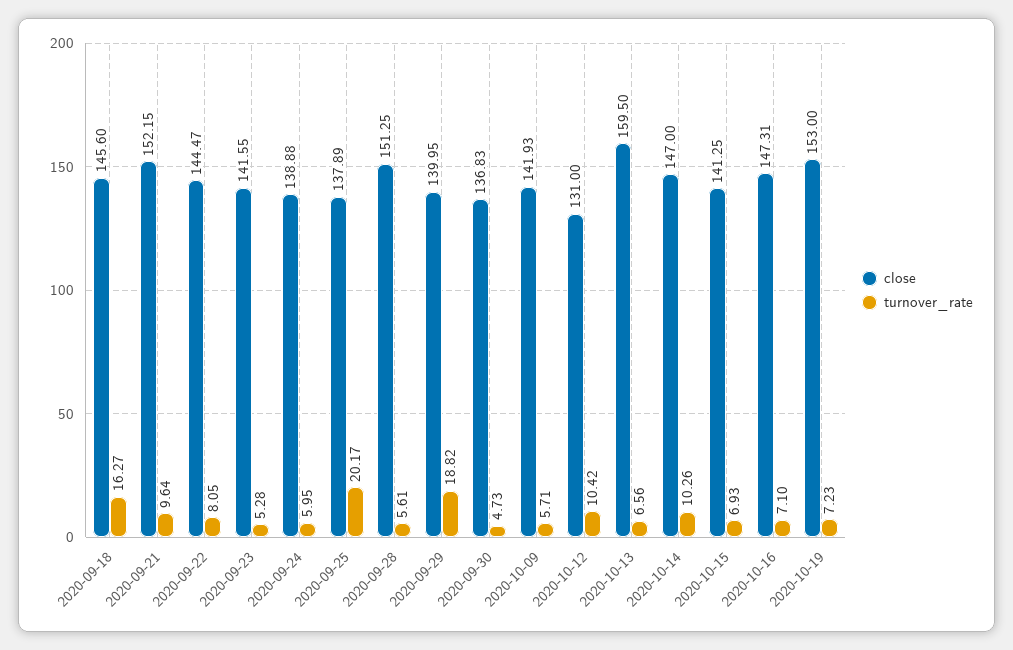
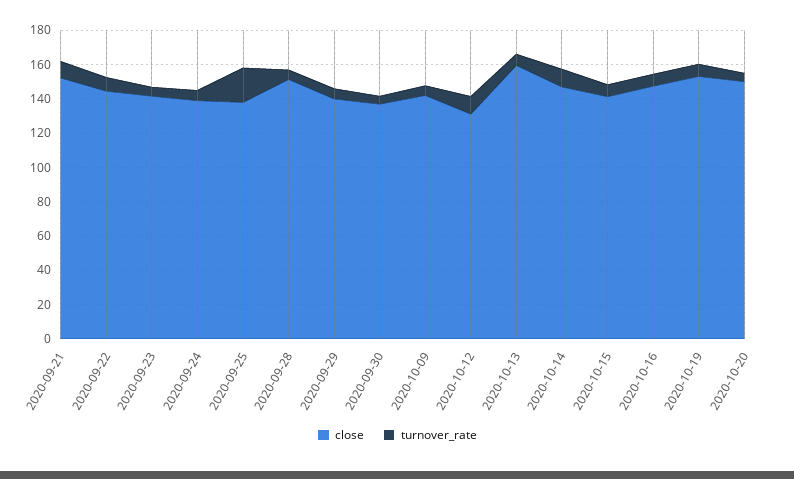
close, 2020-09-18: 145.6 -> none
turnover_rate, 2020-09-18: 16.27 -> none
turnover_rate, 2020-09-29: 18.82 -> 5
close, 2020-10-20: none -> 150
turnover_rate, 2020-10-20: none -> 5

